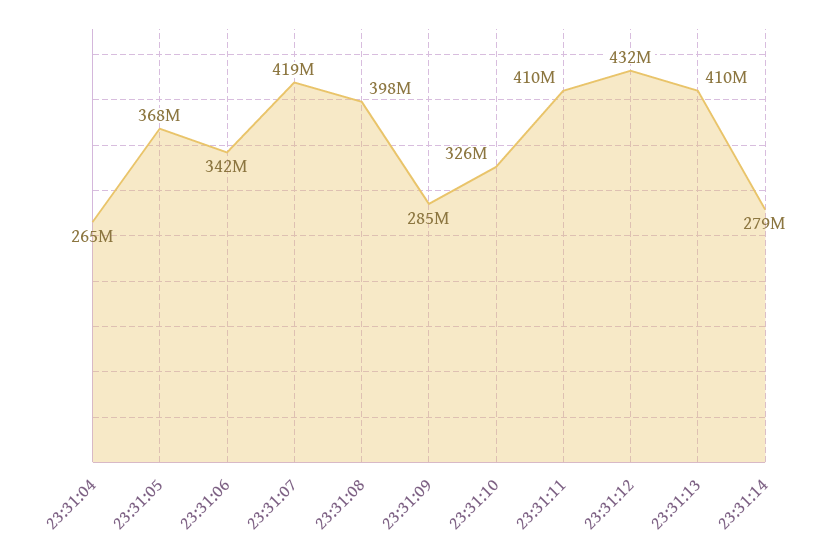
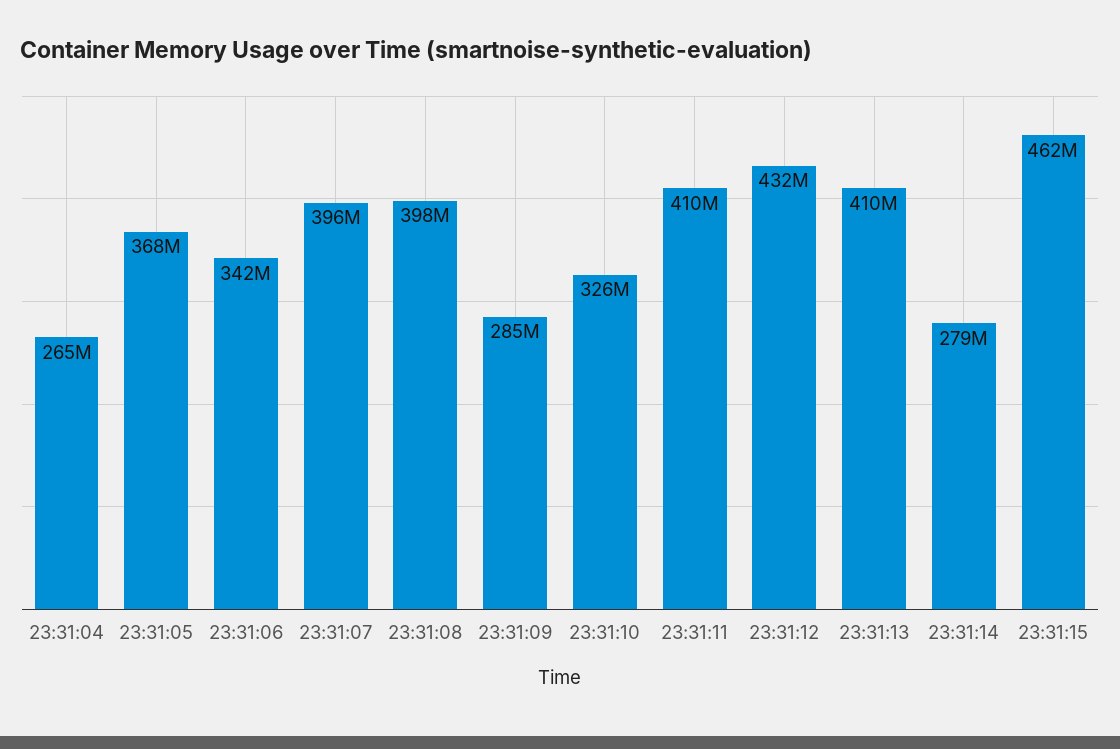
23:31:07: 419000000 -> 396000000
23:31:15: none -> 462000000

